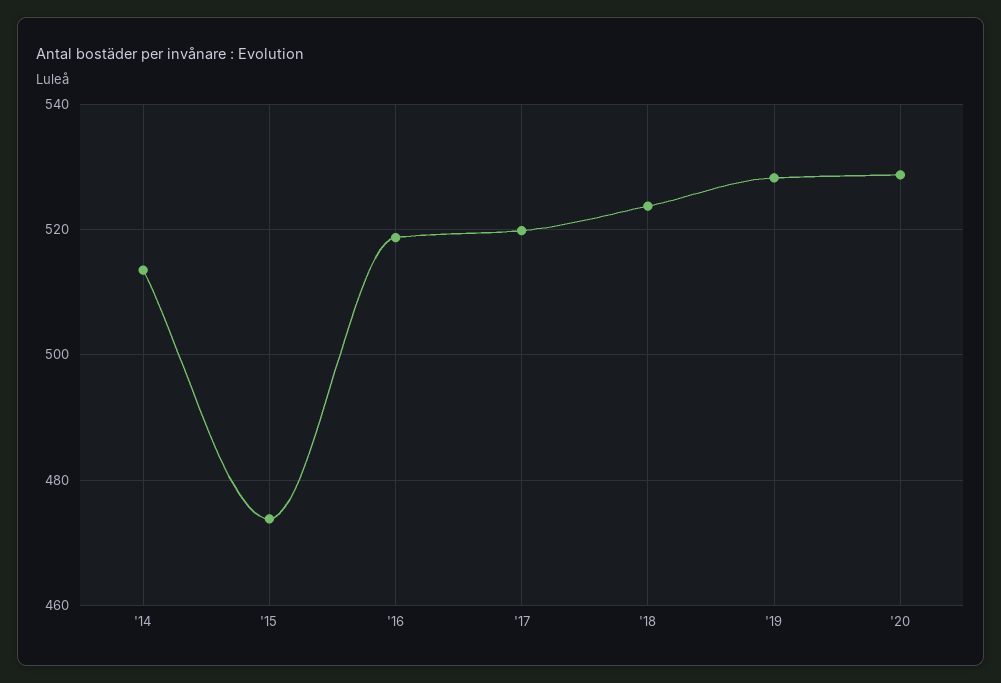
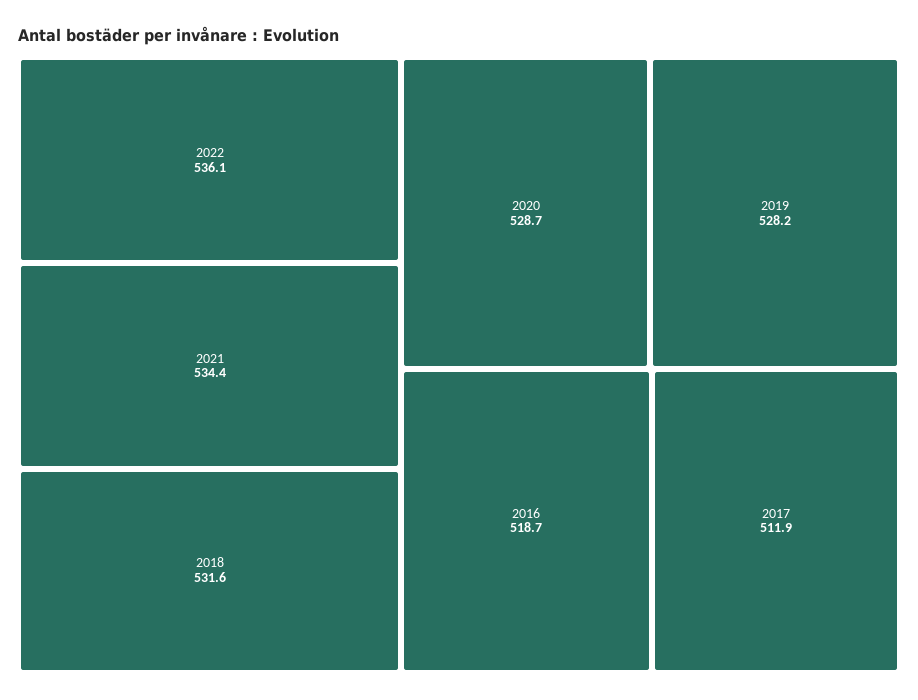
'14: 514 -> none
'15: 474 -> none
'17: 520 -> 511.9
'18: 524 -> 531.6
2022: none -> 536.1
2021: none -> 534.4

